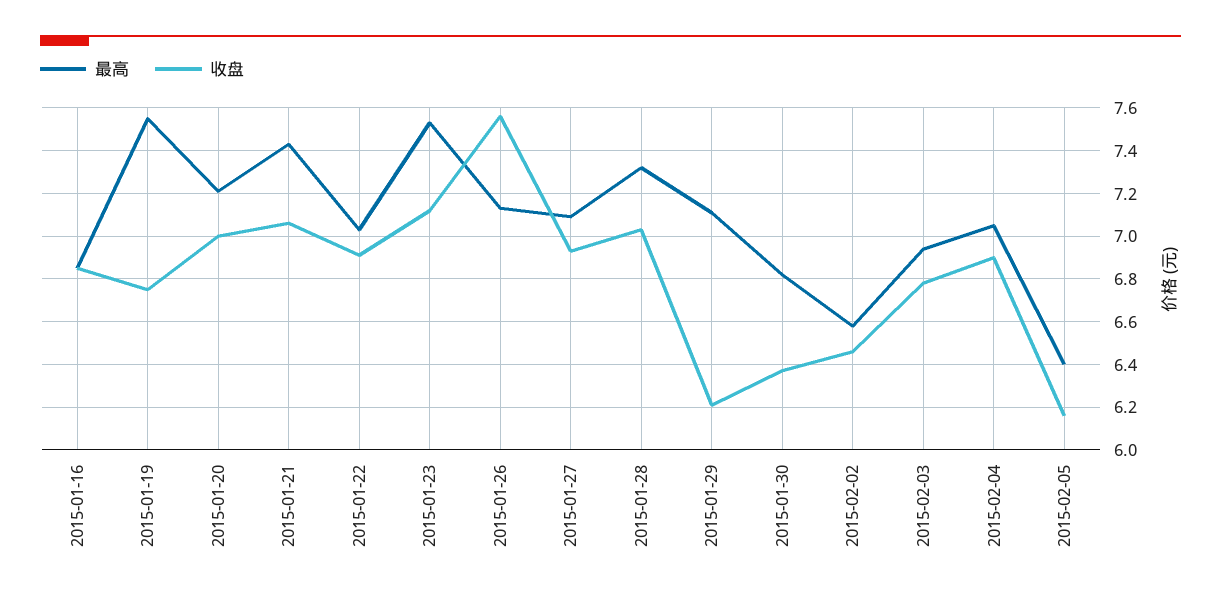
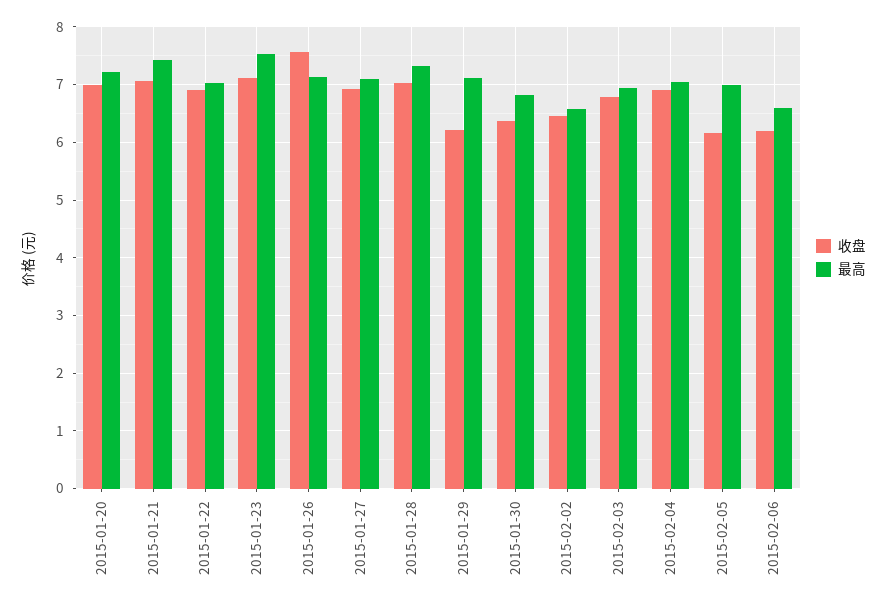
最高, 2015-01-16: 6.85 -> none
收盘, 2015-01-16: 6.85 -> none
最高, 2015-01-19: 7.55 -> none
收盘, 2015-01-19: 6.75 -> none
最高, 2015-02-05: 6.4 -> 7
收盘, 2015-02-06: none -> 6.2
最高, 2015-02-06: none -> 6.6

